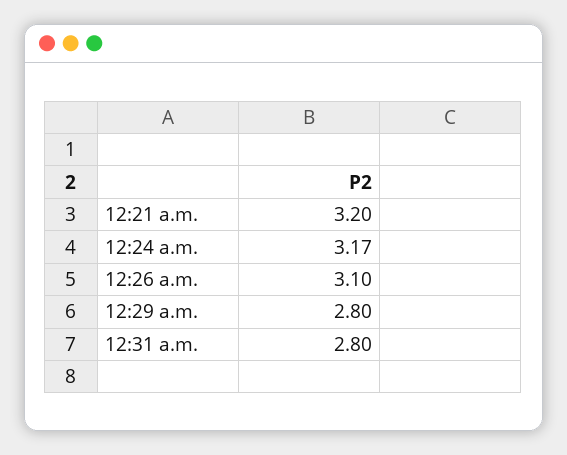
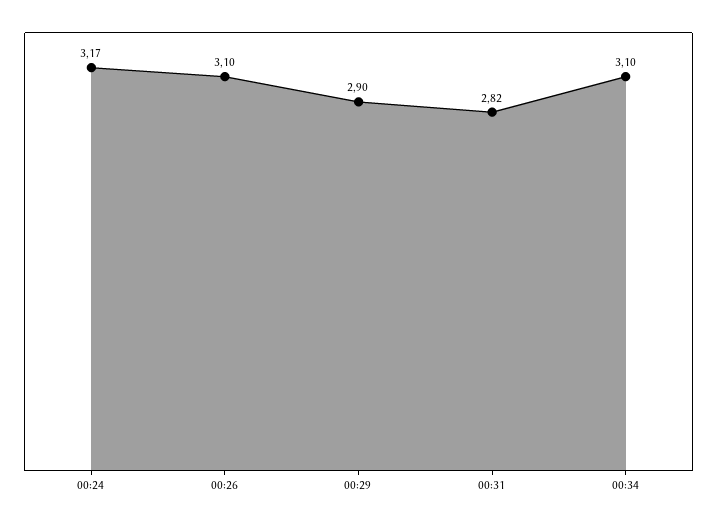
12:21 a.m.: 3.2 -> none
12:29 a.m.: 2.8 -> 2.9
12:31 a.m.: 2.8 -> 2.82
00:34: none -> 3.1

